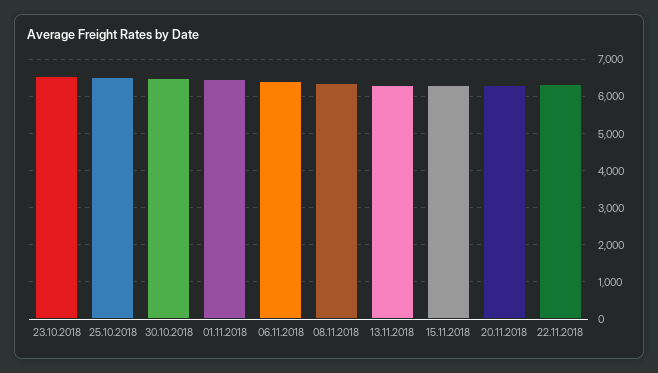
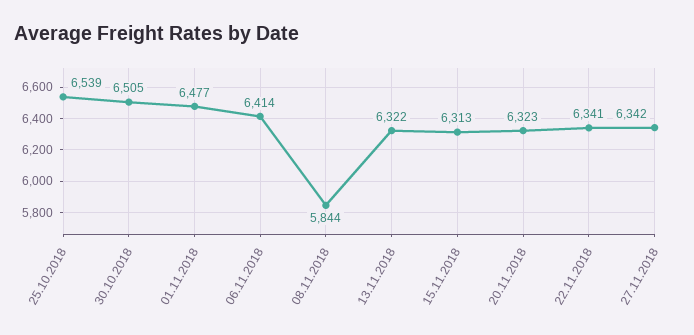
23.10.2018: 6600 -> none
08.11.2018: 6400 -> 5844
27.11.2018: none -> 6342

